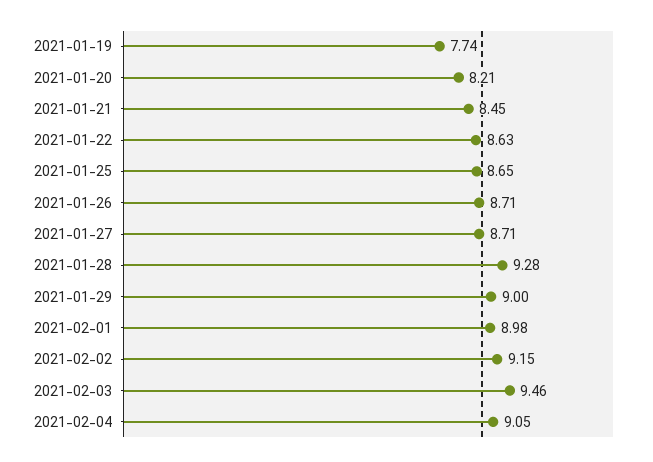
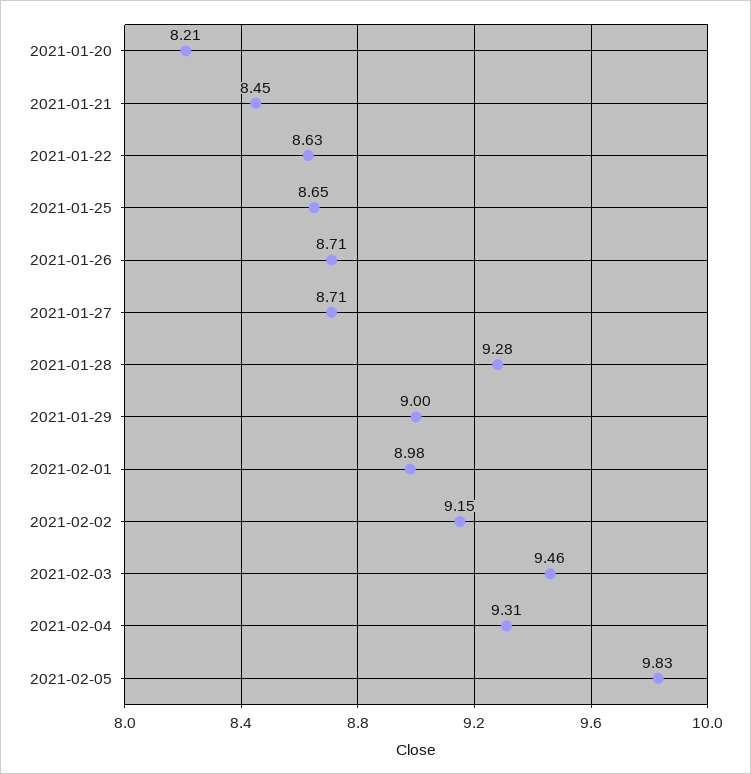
2021-01-19: 7.74 -> none
2021-02-04: 9.05 -> 9.31
2021-02-05: none -> 9.83

